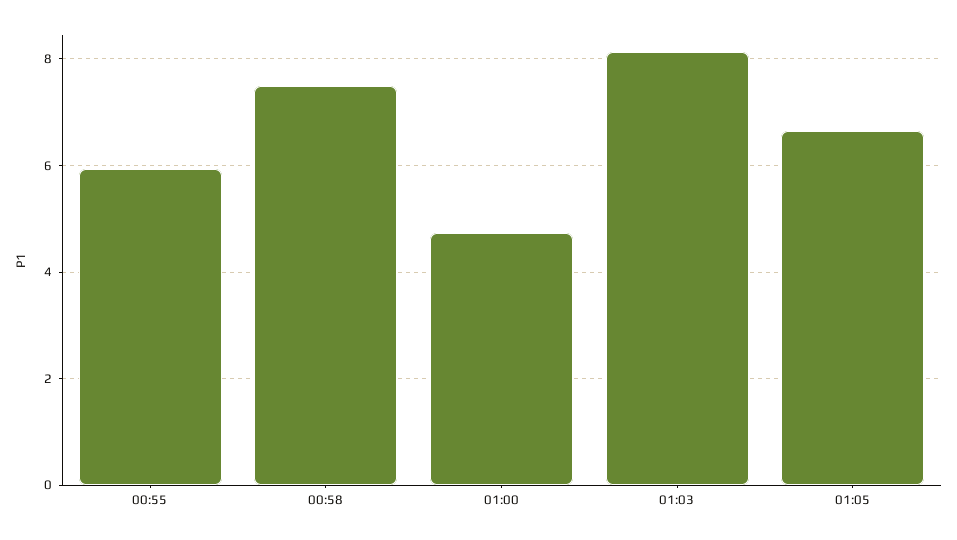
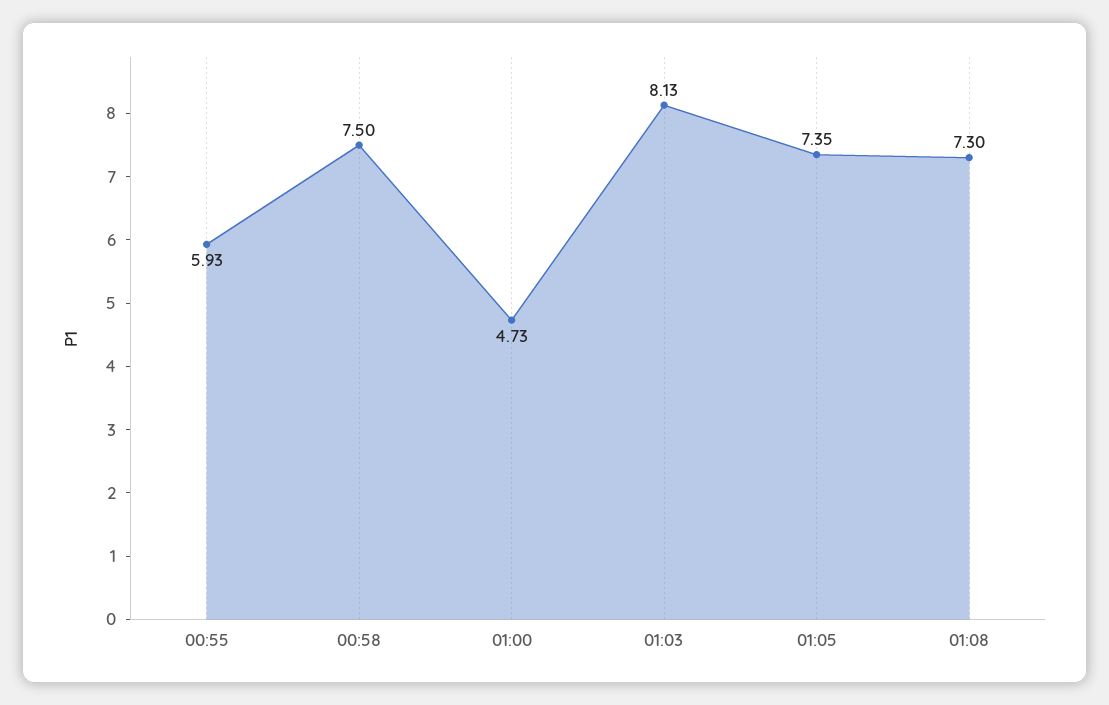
01:05: 6.6 -> 7.35
01:08: none -> 7.3

